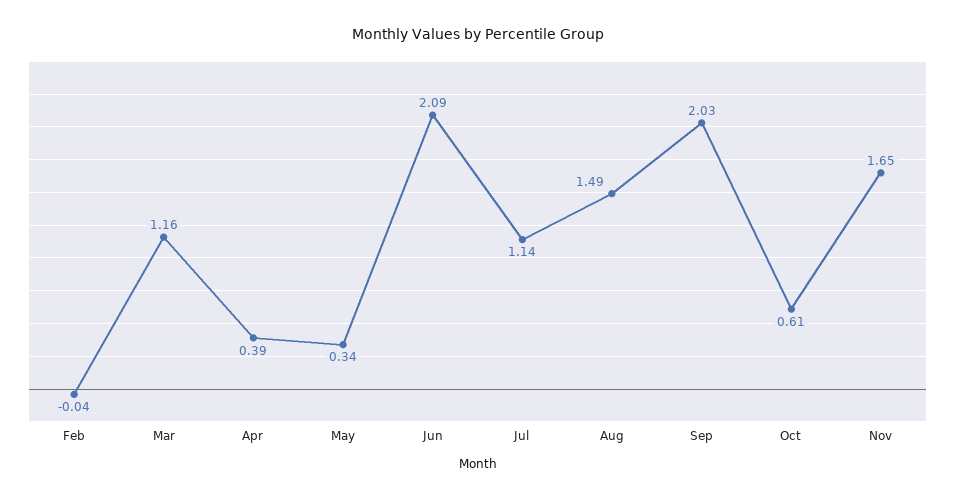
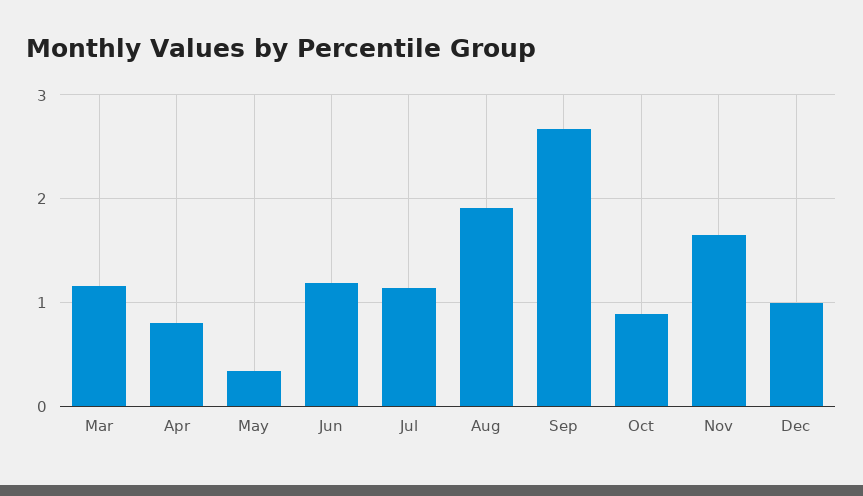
Feb: -0.04 -> none
Apr: 0.39 -> 0.8
Jun: 2.09 -> 1.2
Aug: 1.49 -> 1.9
Sep: 2.03 -> 2.7
Oct: 0.61 -> 0.9
Dec: none -> 1

